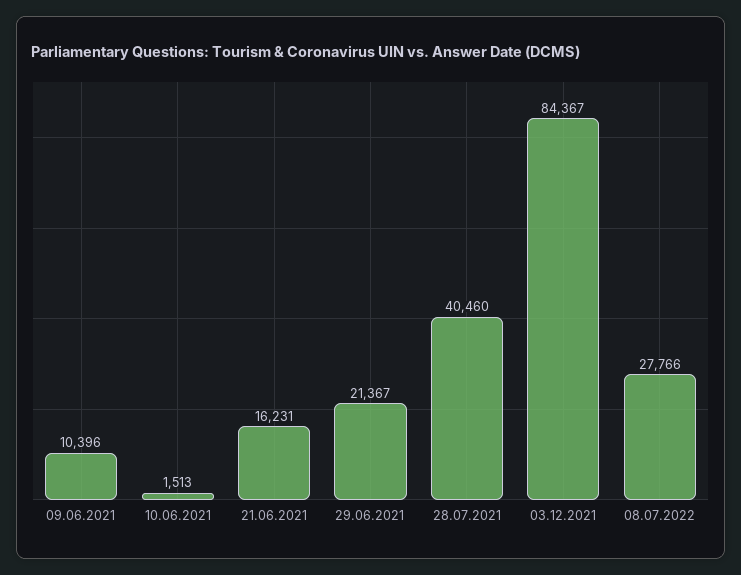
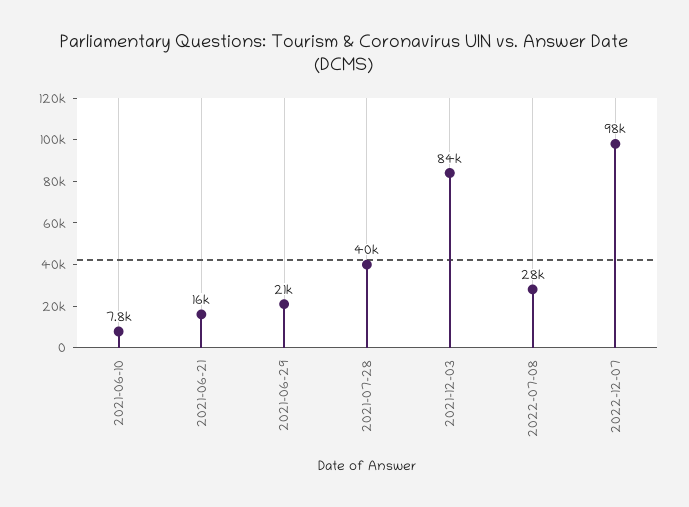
09.06.2021: 10396 -> none
10.06.2021: 1513 -> 7800
2022-12-07: none -> 98000

